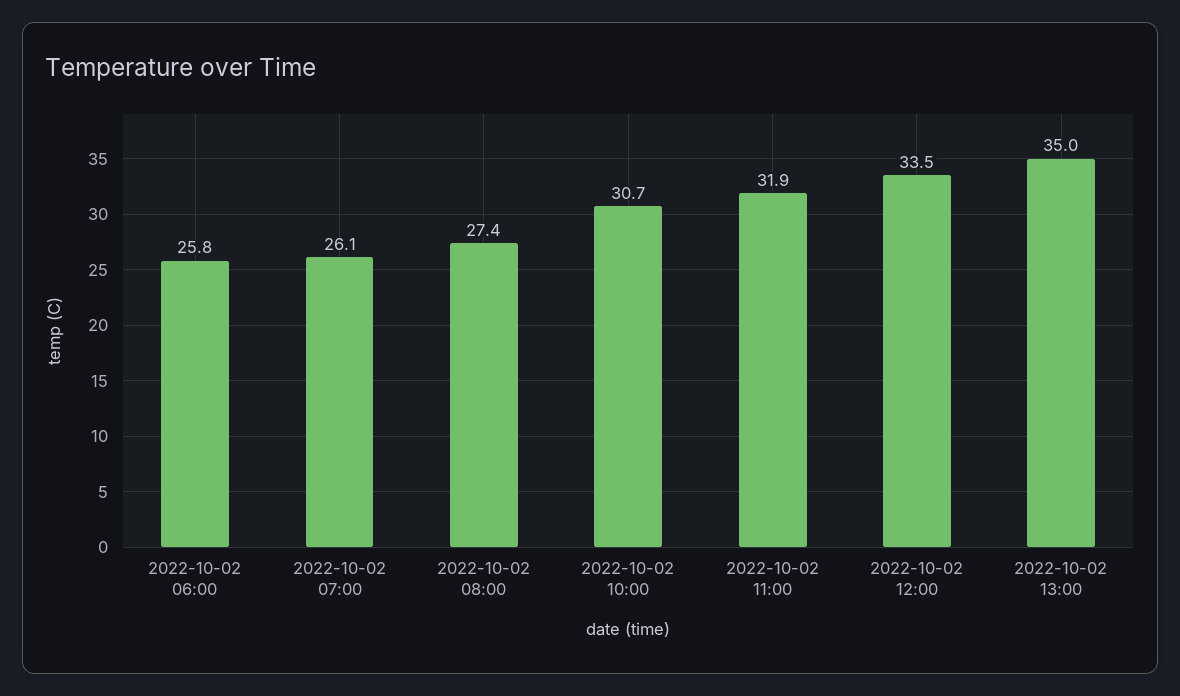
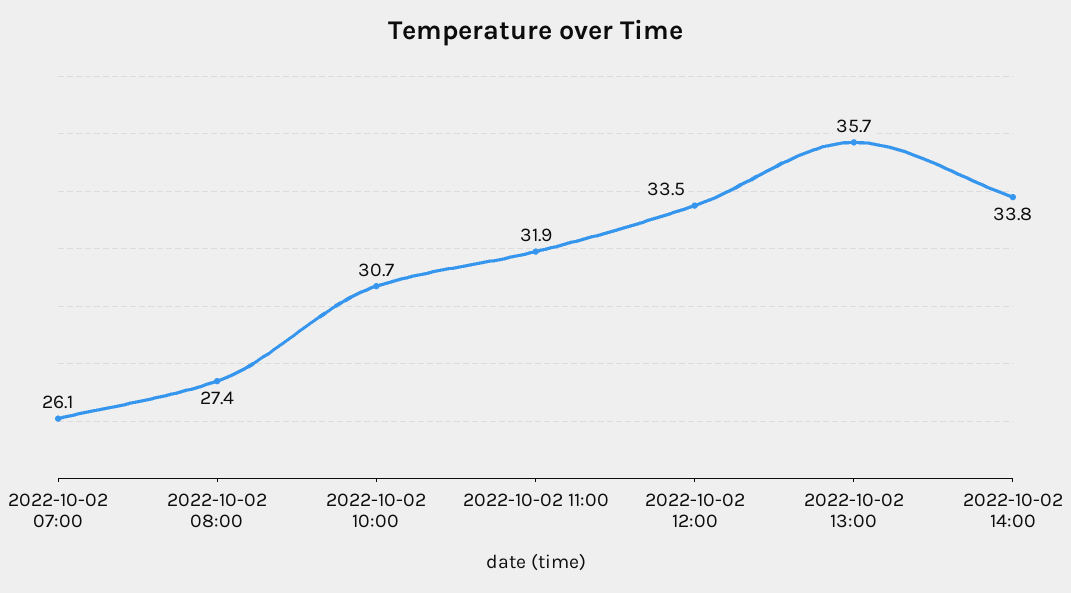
2022-10-02 06:00: 25.8 -> none
2022-10-02 13:00: 35 -> 35.7
2022-10-02 14:00: none -> 33.8

